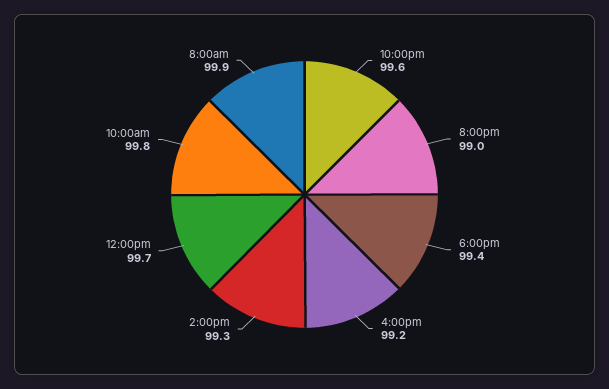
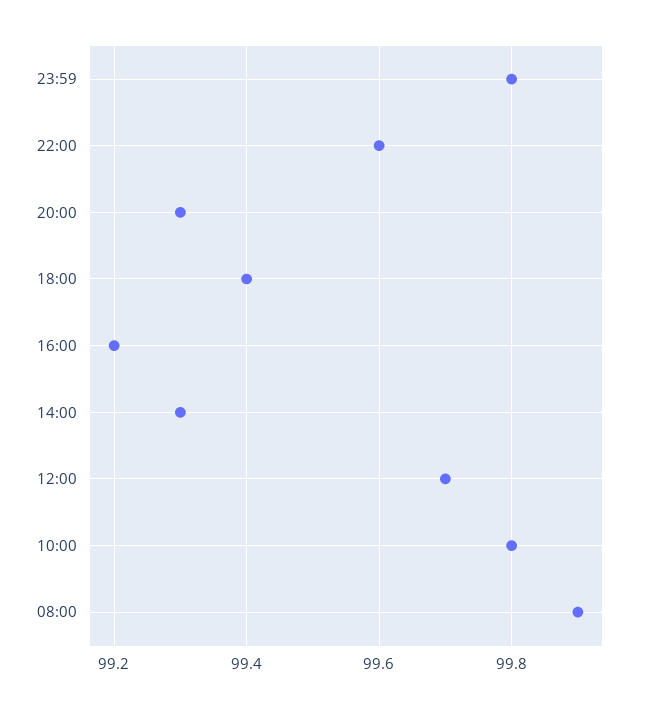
8:00pm: 99 -> 99.3
23:59: none -> 99.8

